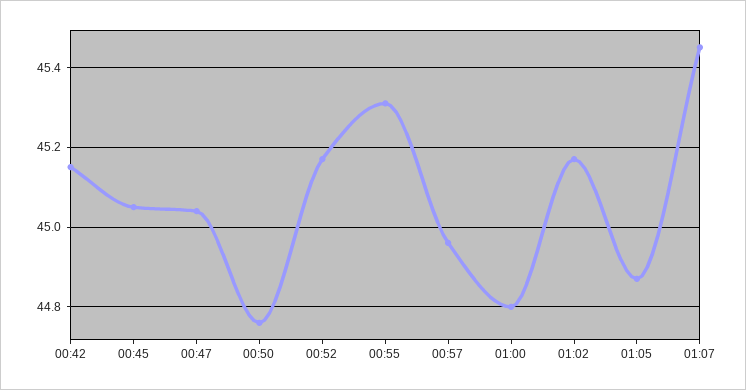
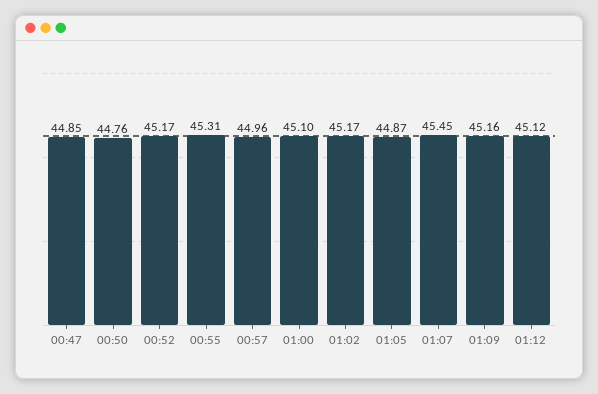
00:42: 45.15 -> none
00:45: 45.05 -> none
00:47: 45.05 -> 44.85
01:00: 44.8 -> 45.1
01:09: none -> 45.16
01:12: none -> 45.12

